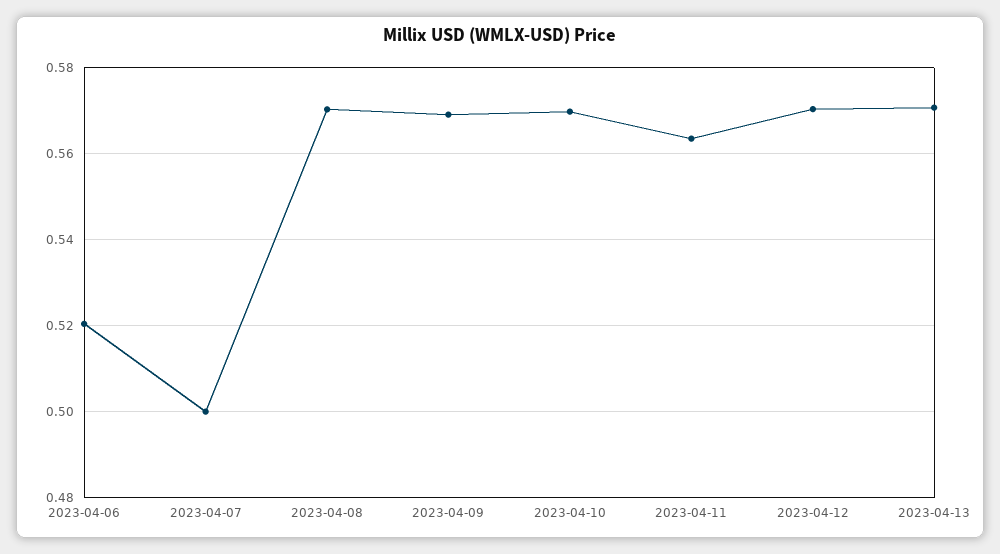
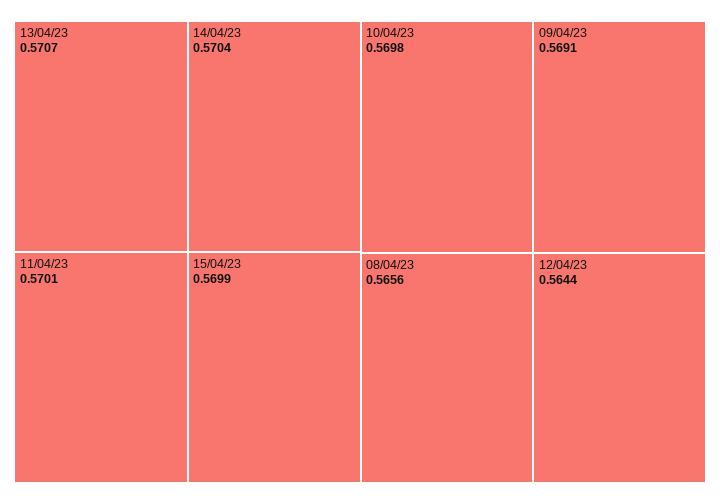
2023-04-06: 0.52 -> none
2023-04-07: 0.5 -> none
2023-04-08: 0.57 -> 0.5656
2023-04-11: 0.564 -> 0.5701
2023-04-12: 0.57 -> 0.5644
14/04/23: none -> 0.5704
15/04/23: none -> 0.5699

